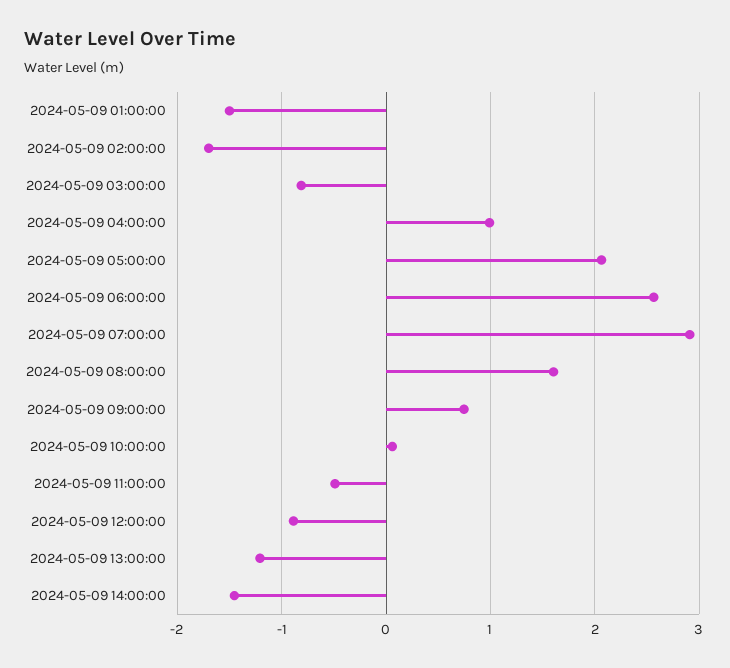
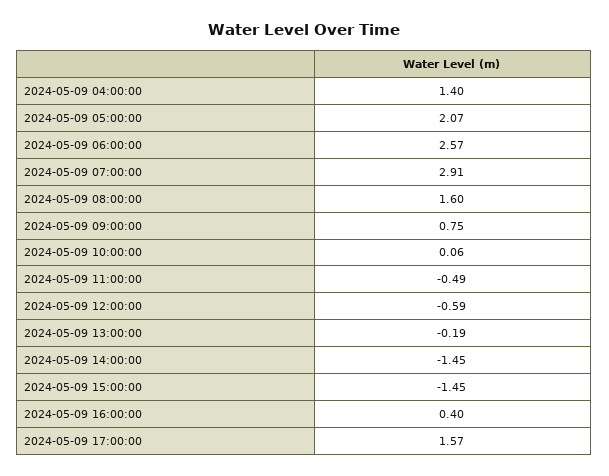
2024-05-09 01:00:00: -1.5 -> none
2024-05-09 02:00:00: -1.7 -> none
2024-05-09 03:00:00: -0.8 -> none
2024-05-09 04:00:00: 1 -> 1.4
2024-05-09 12:00:00: -0.9 -> -0.59
2024-05-09 13:00:00: -1.2 -> -0.19
2024-05-09 15:00:00: none -> -1.45
2024-05-09 16:00:00: none -> 0.4
2024-05-09 17:00:00: none -> 1.57

